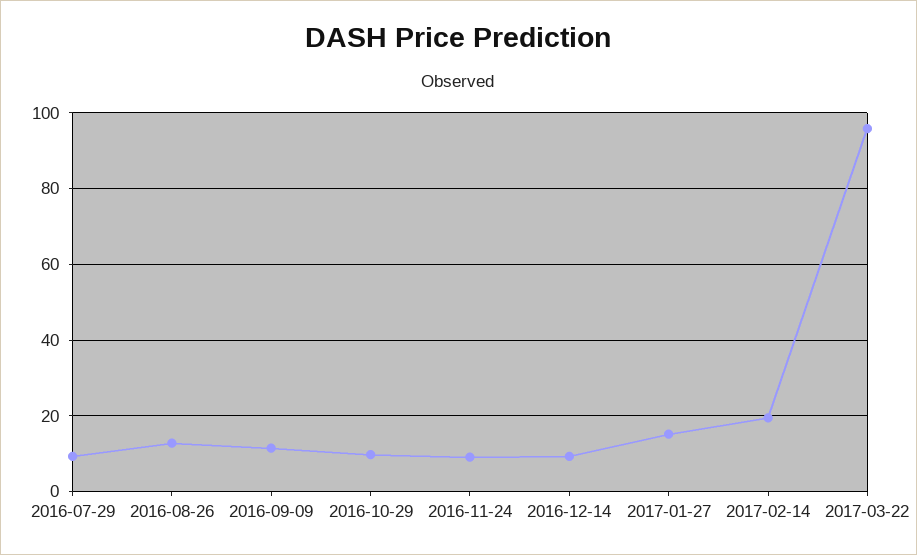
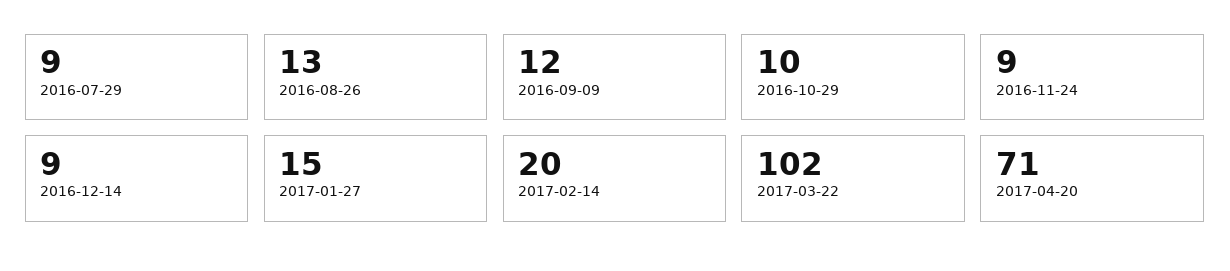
2017-03-22: 96 -> 102
2017-04-20: none -> 71

